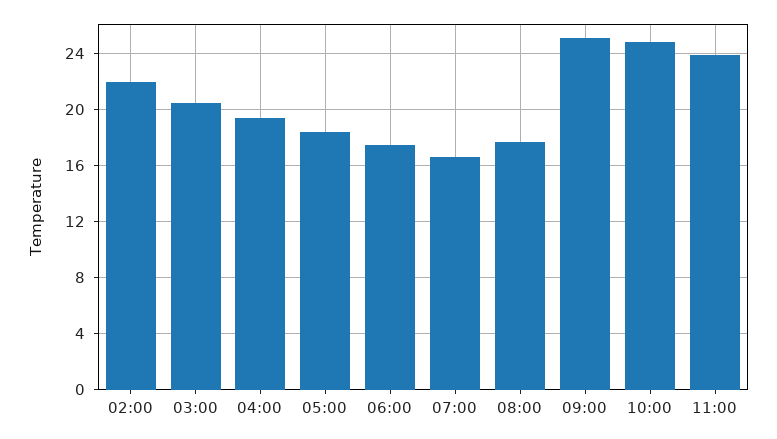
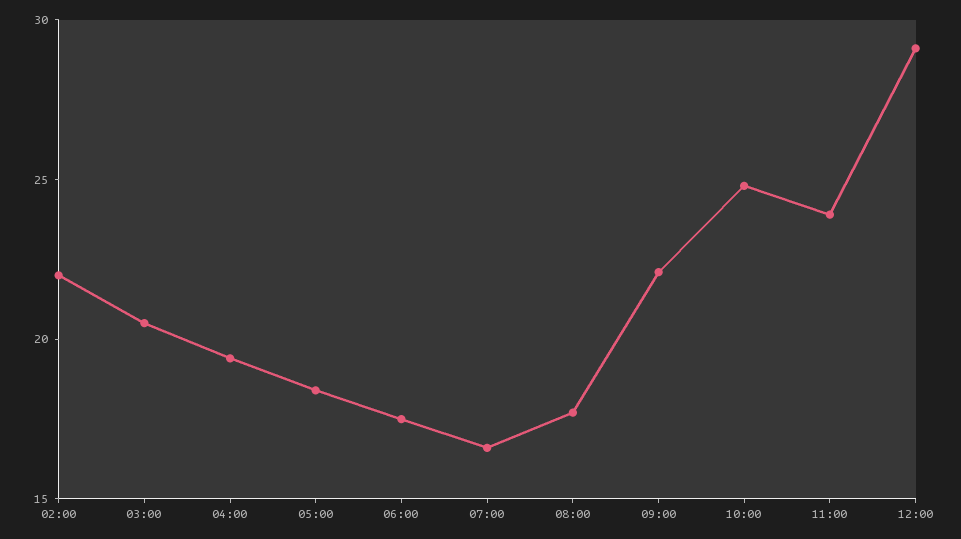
09:00: 25 -> 22
12:00: none -> 29

